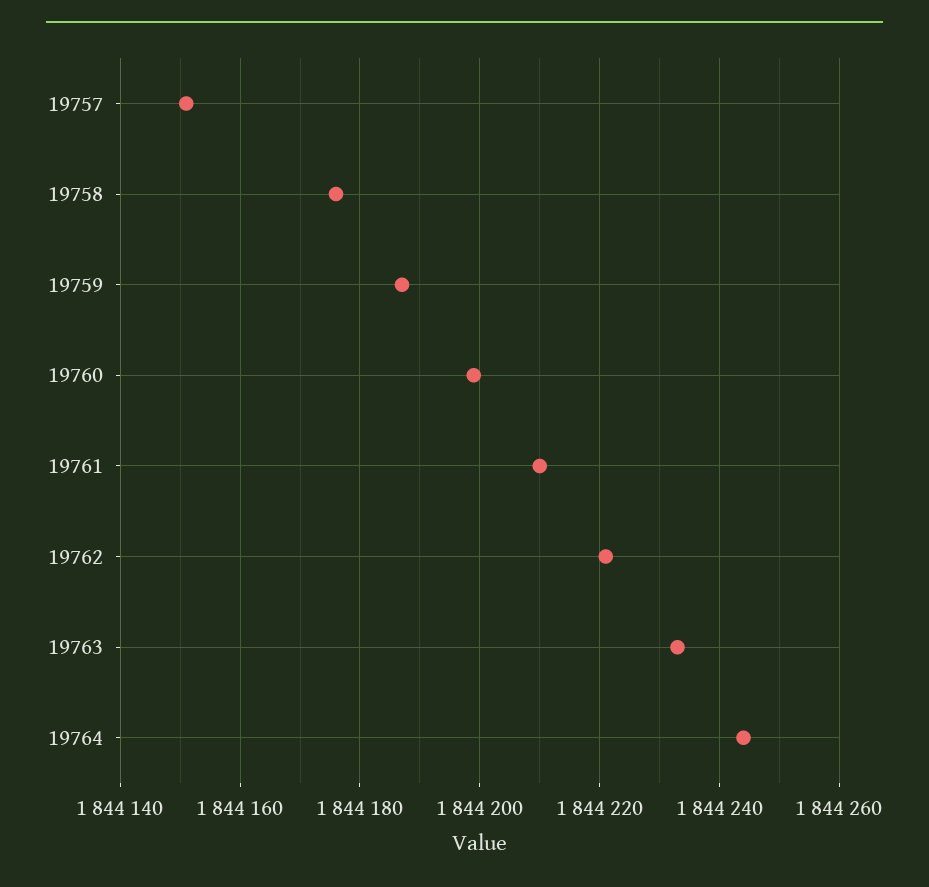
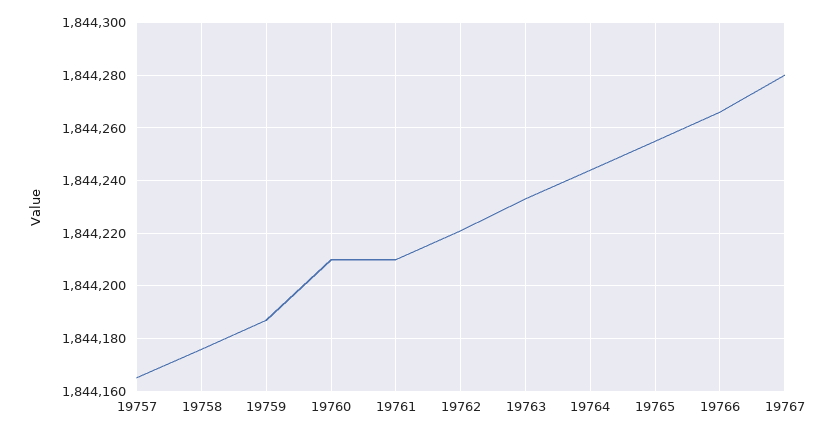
19757: 1844150 -> 1844165
19760: 1844200 -> 1844210
19765: none -> 1844255
19766: none -> 1844265
19767: none -> 1844280

